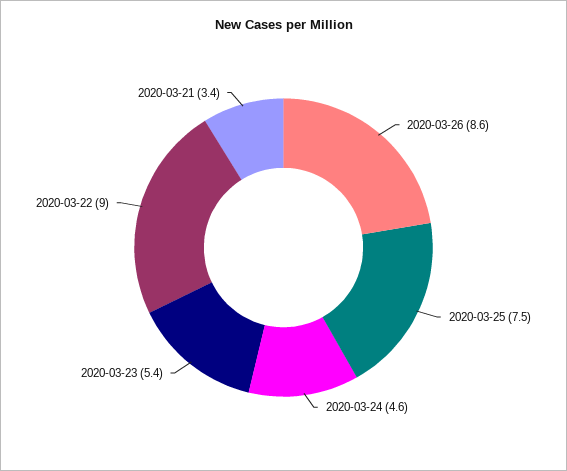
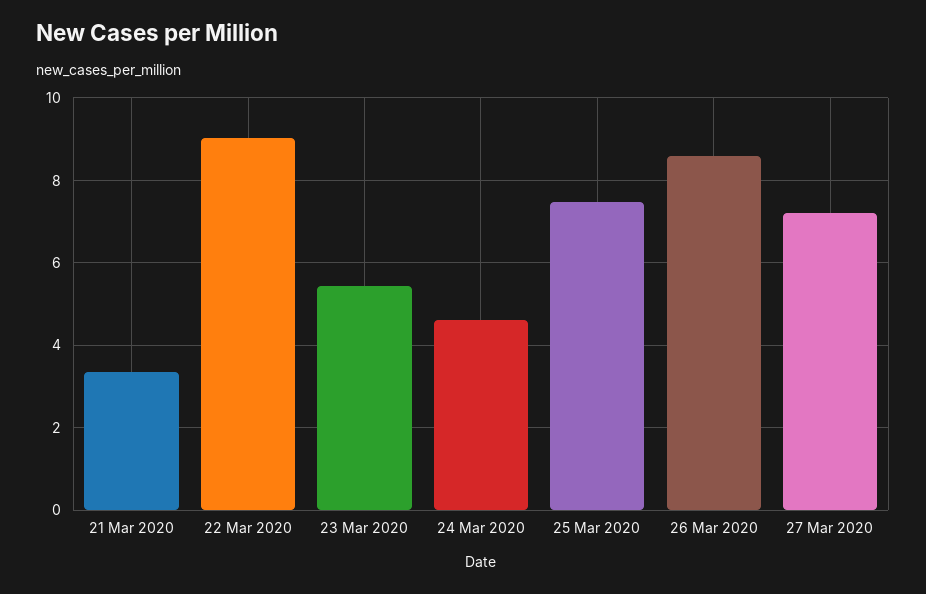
27 Mar 2020: none -> 7.2

